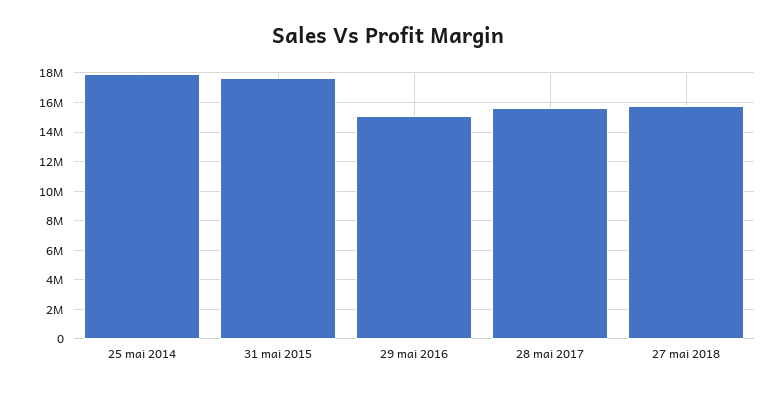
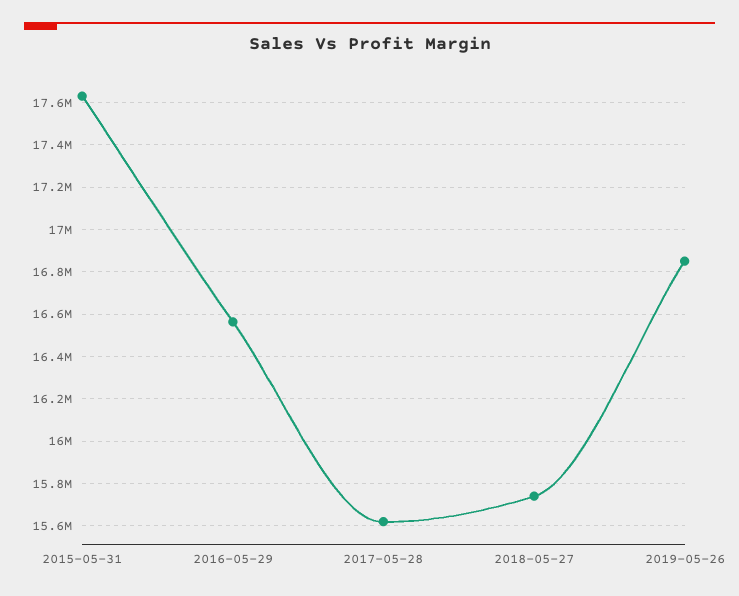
25 mai 2014: 18000000 -> none
29 mai 2016: 15000000 -> 16550000
2019-05-26: none -> 16850000

